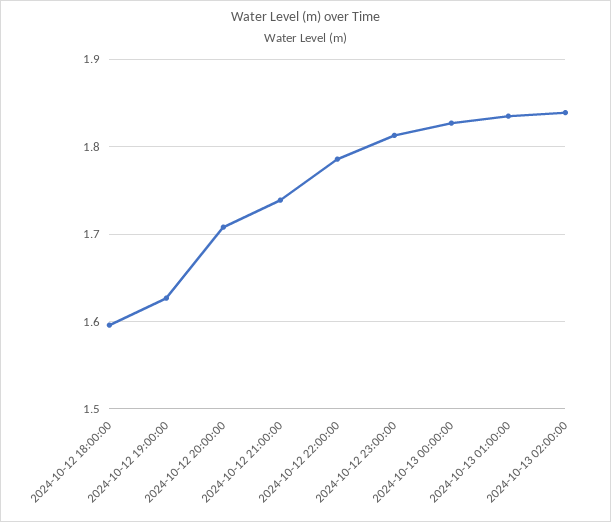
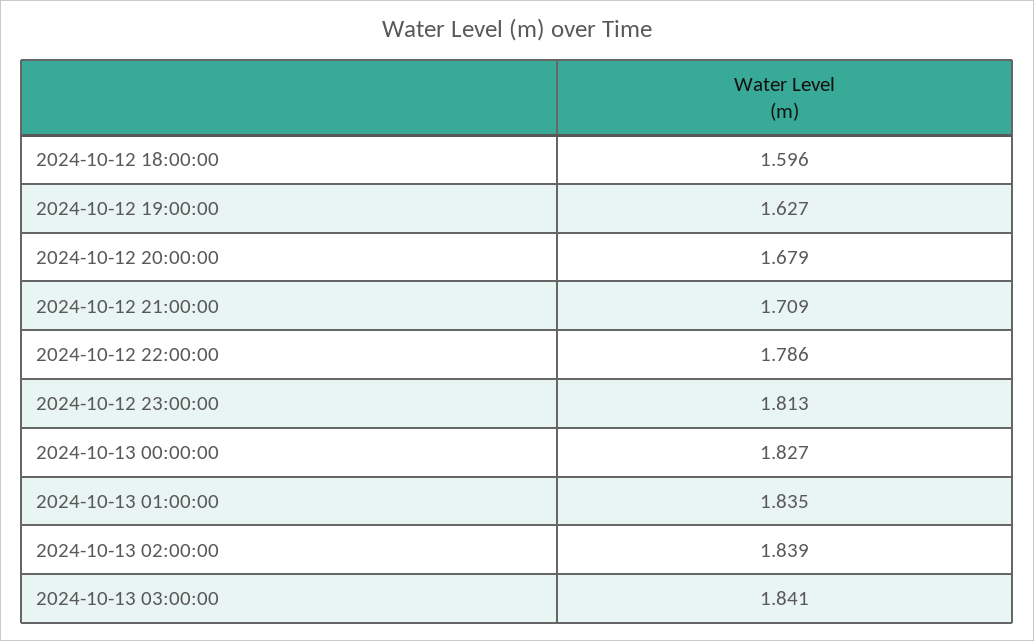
2024-10-12 20:00:00: 1.71 -> 1.679
2024-10-12 21:00:00: 1.74 -> 1.709
2024-10-13 03:00:00: none -> 1.841

